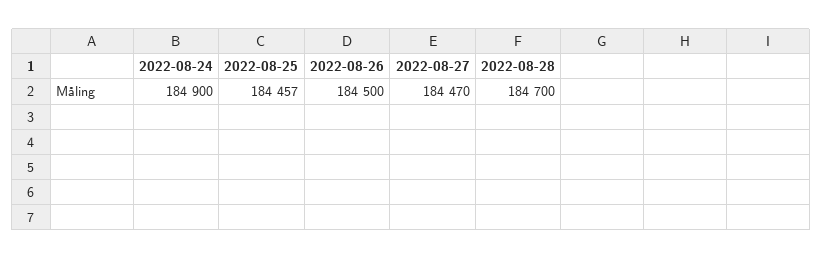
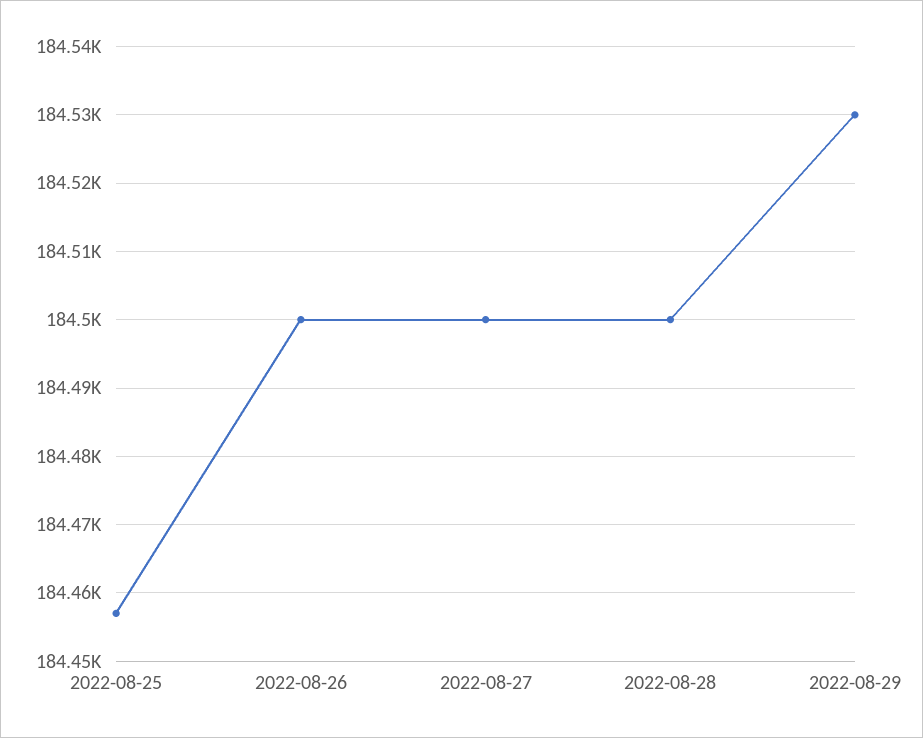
2022-08-24: 184900 -> none
2022-08-27: 184470 -> 184500
2022-08-28: 184700 -> 184500
2022-08-29: none -> 184530

